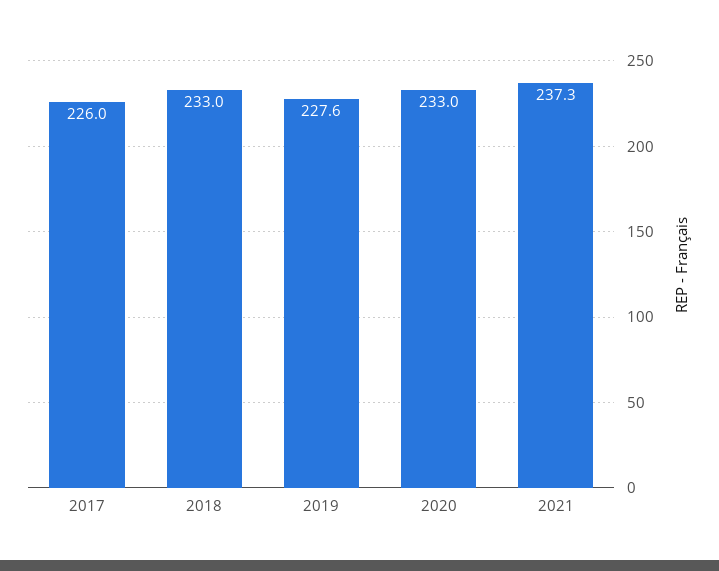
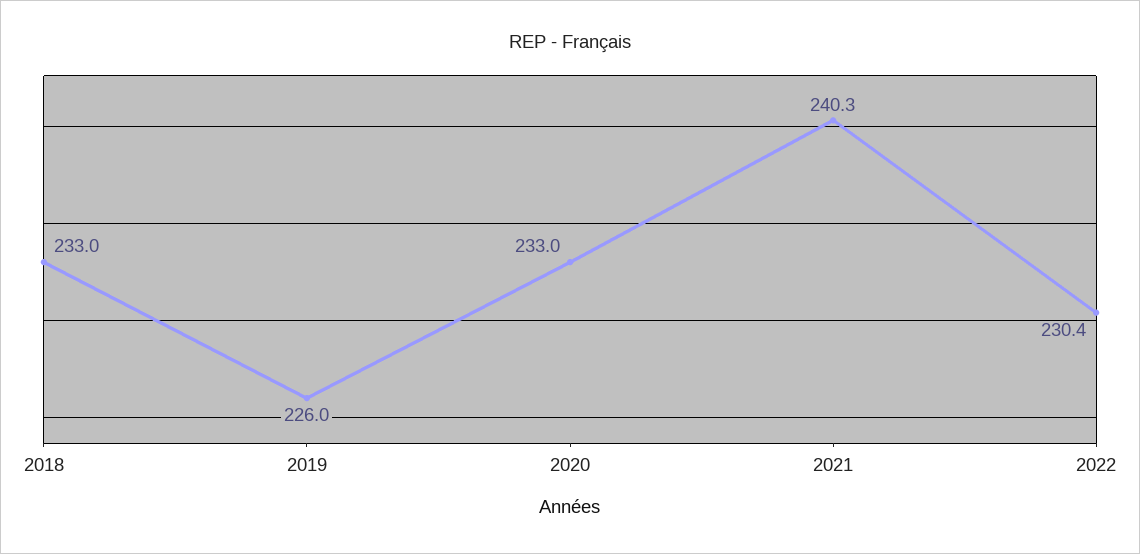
2017: 226 -> none
2019: 227.6 -> 226
2021: 237.3 -> 240.3
2022: none -> 230.4

